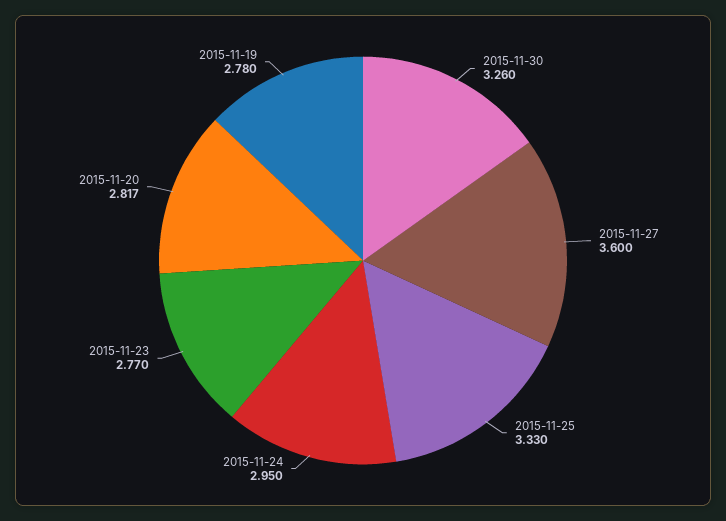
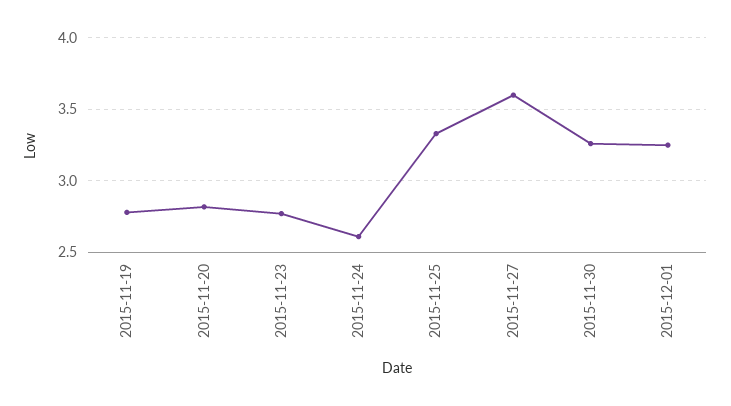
2015-11-24: 2.95 -> 2.6
2015-12-01: none -> 3.25

